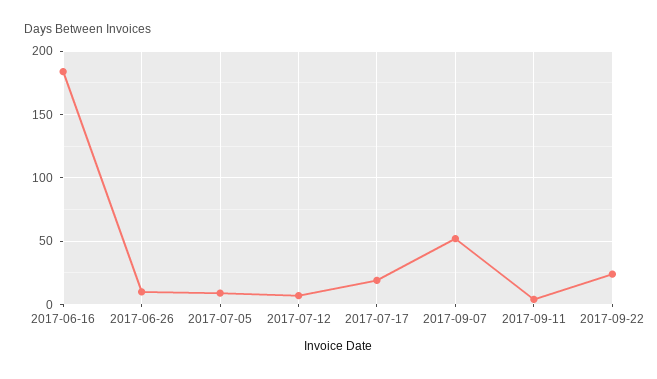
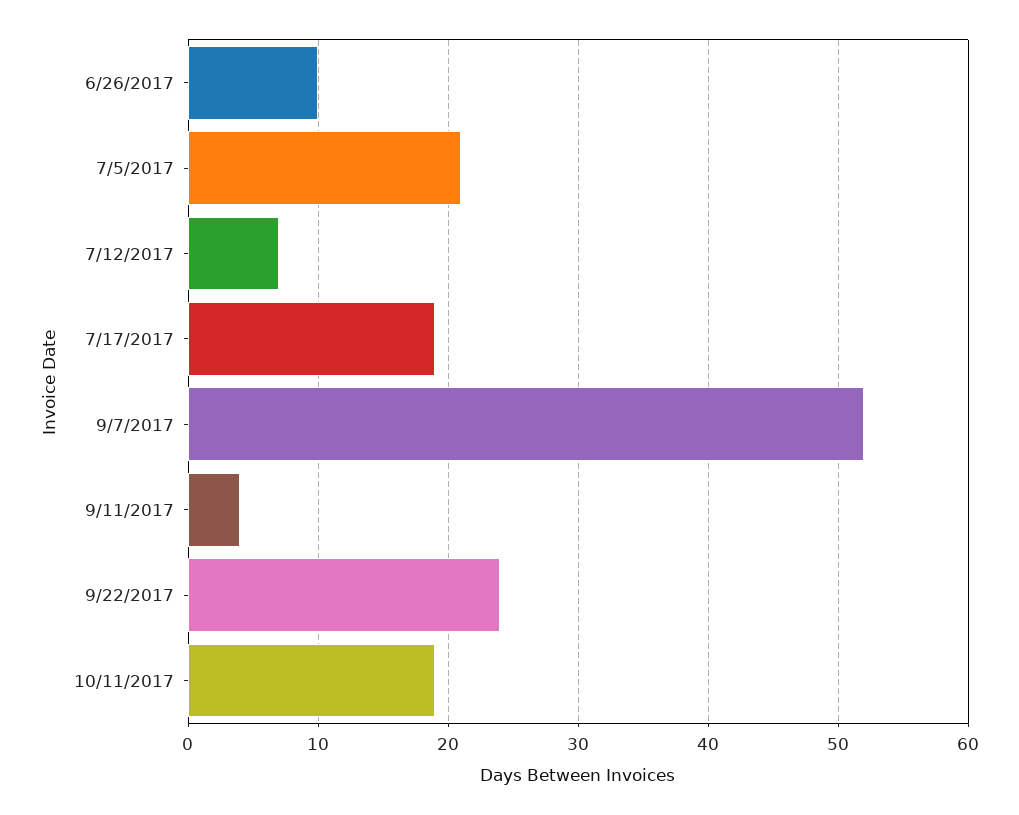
2017-06-16: 185 -> none
2017-07-05: 10 -> 21
10/11/2017: none -> 19

